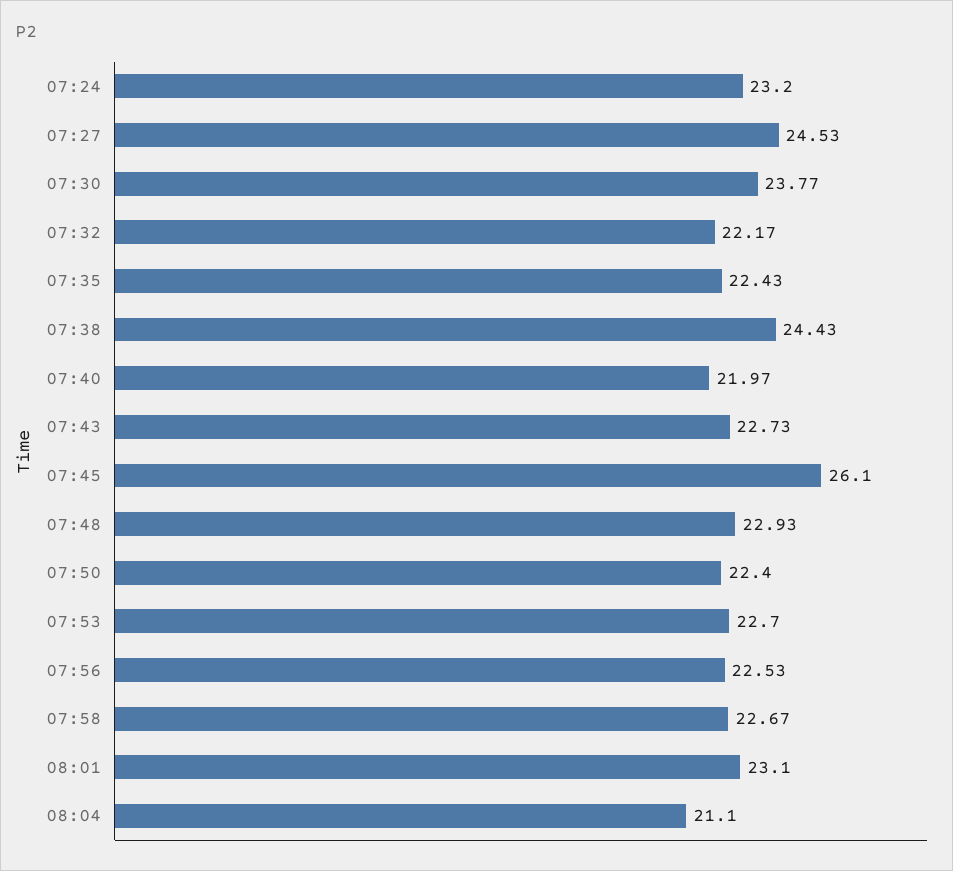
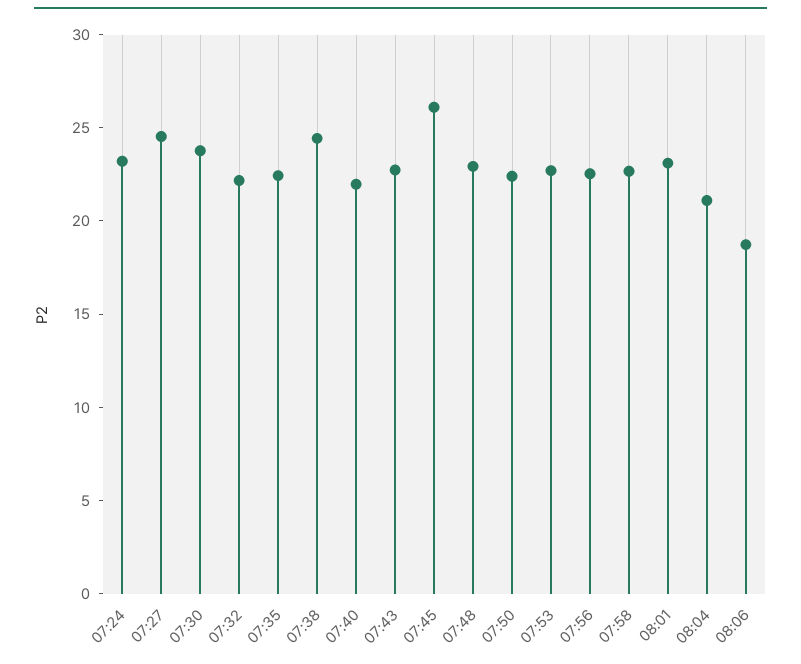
08:06: none -> 19

